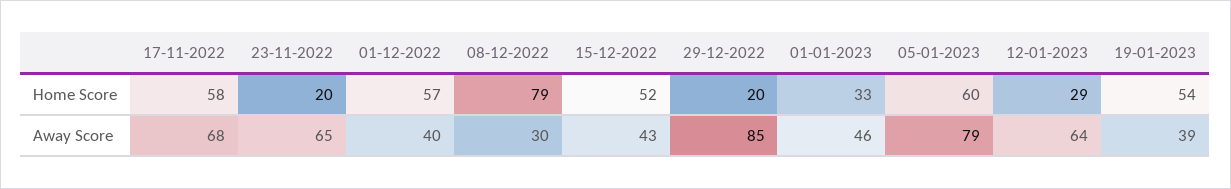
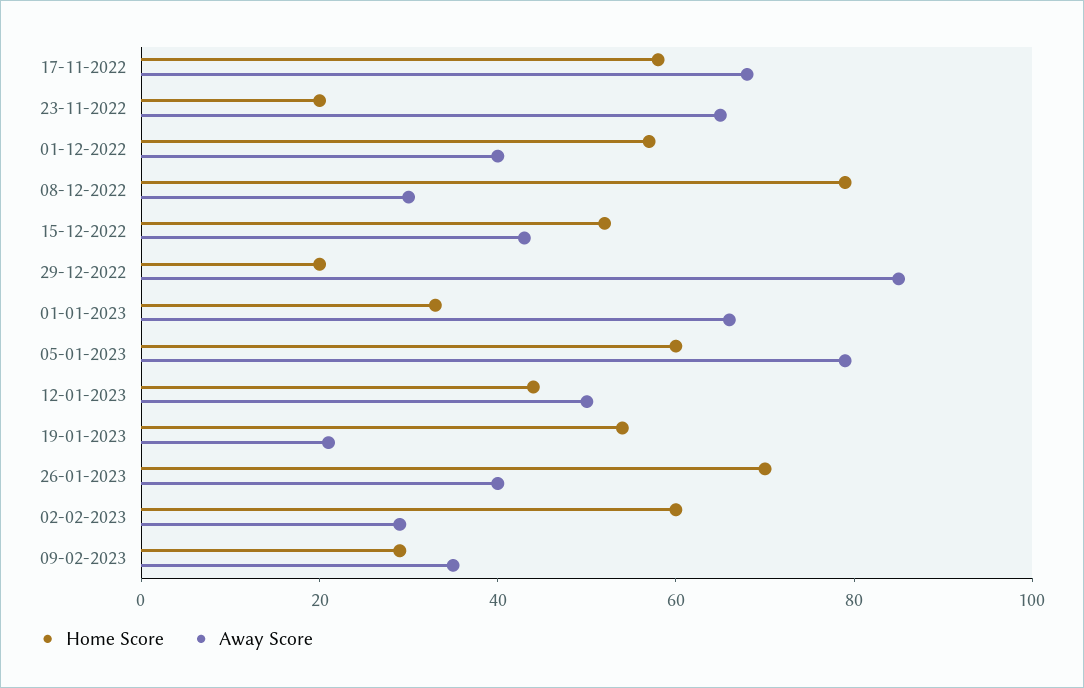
Home Score, 12-01-2023: 29 -> 45
Away Score, 01-01-2023: 46 -> 65
Away Score, 12-01-2023: 64 -> 50
Away Score, 19-01-2023: 39 -> 20
Home Score, 26-01-2023: none -> 70
Away Score, 26-01-2023: none -> 40
Home Score, 02-02-2023: none -> 60
Away Score, 02-02-2023: none -> 30
Home Score, 09-02-2023: none -> 30
Away Score, 09-02-2023: none -> 35

